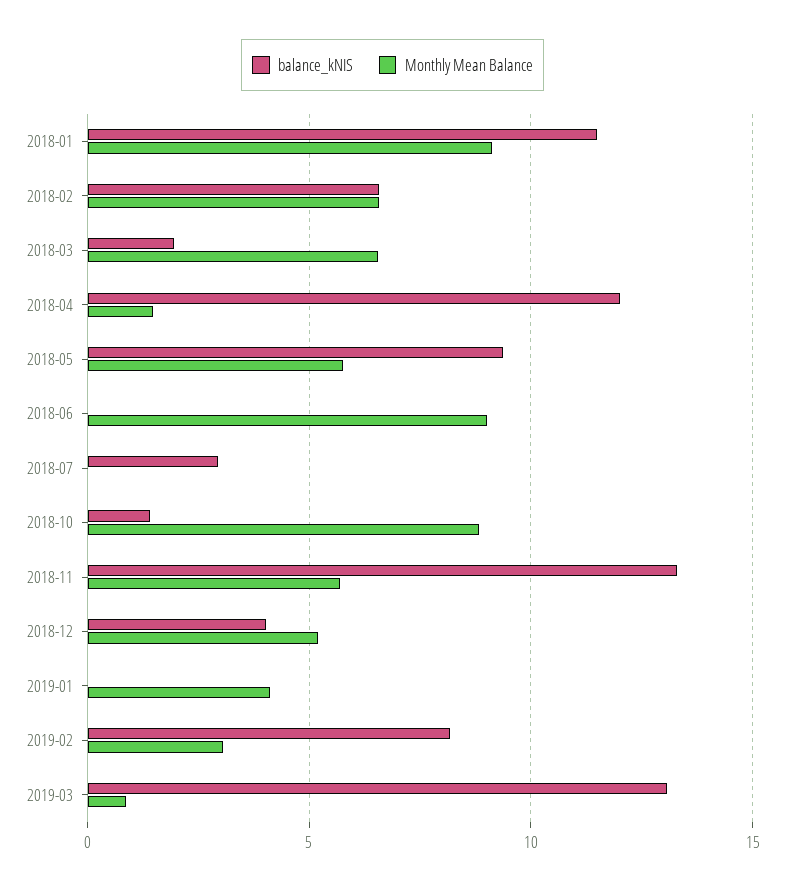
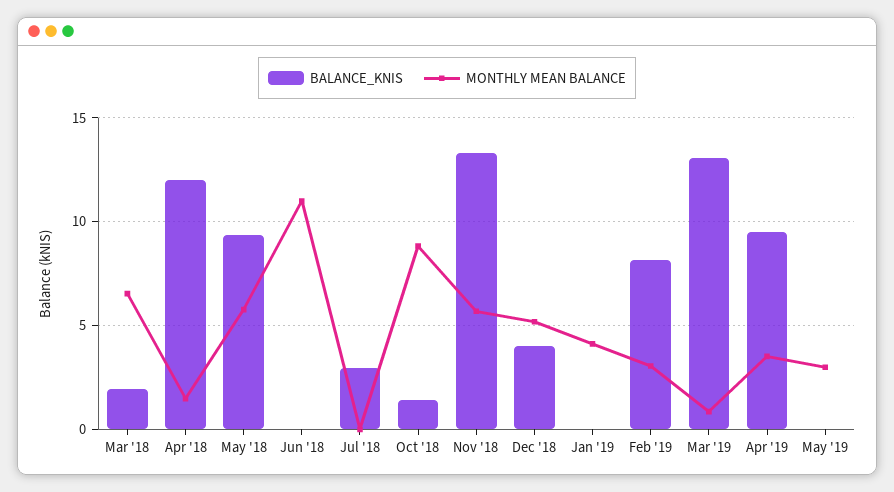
balance_kNIS, 2018-01: 11.5 -> none
Monthly Mean Balance, 2018-01: 9 -> none
balance_kNIS, 2018-02: 6.5 -> none
Monthly Mean Balance, 2018-02: 6.5 -> none
Monthly Mean Balance, 2018-06: 9 -> 11
balance_kNIS, Apr '19: none -> 9.5
Monthly Mean Balance, Apr '19: none -> 3.5
balance_kNIS, May '19: none -> 0
Monthly Mean Balance, May '19: none -> 3

